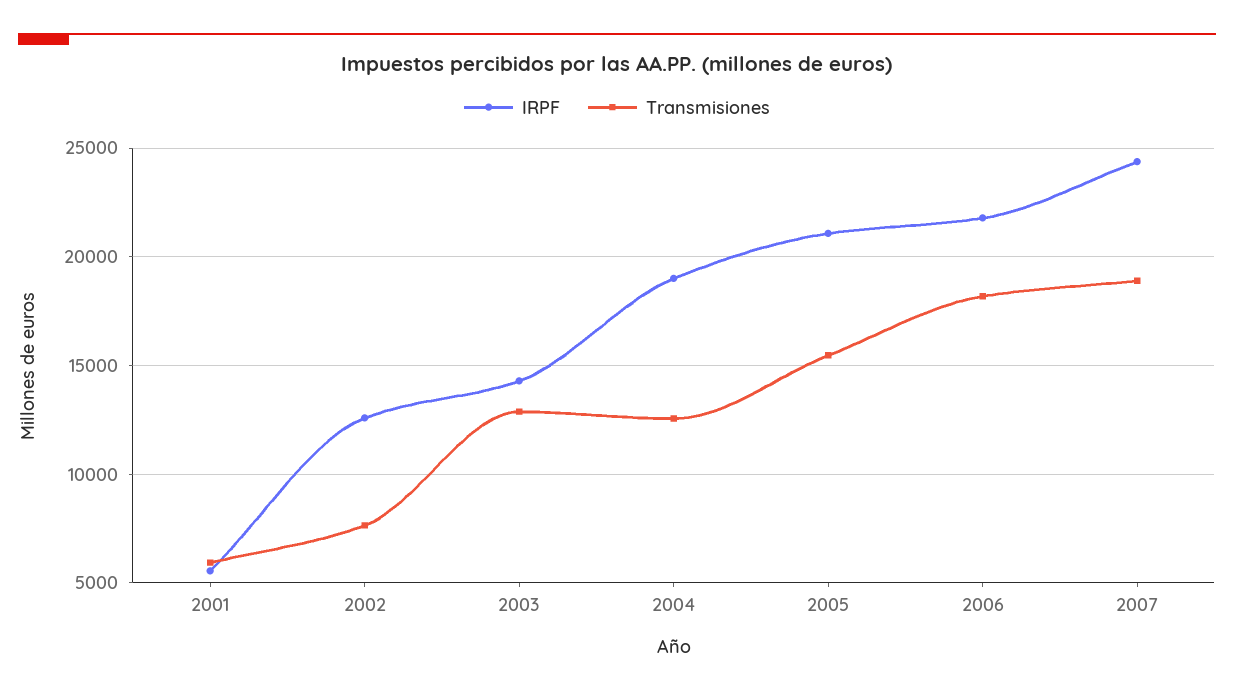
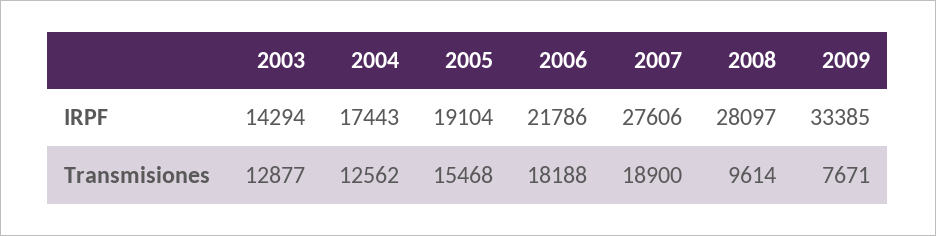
IRPF, 2001: 5500 -> none
Transmisiones, 2001: 6000 -> none
IRPF, 2002: 12500 -> none
Transmisiones, 2002: 7500 -> none
IRPF, 2004: 19000 -> 17443
IRPF, 2005: 21000 -> 19104
IRPF, 2007: 24500 -> 27606
IRPF, 2008: none -> 28097
IRPF, 2009: none -> 33385
Transmisiones, 2008: none -> 9614
Transmisiones, 2009: none -> 7671

